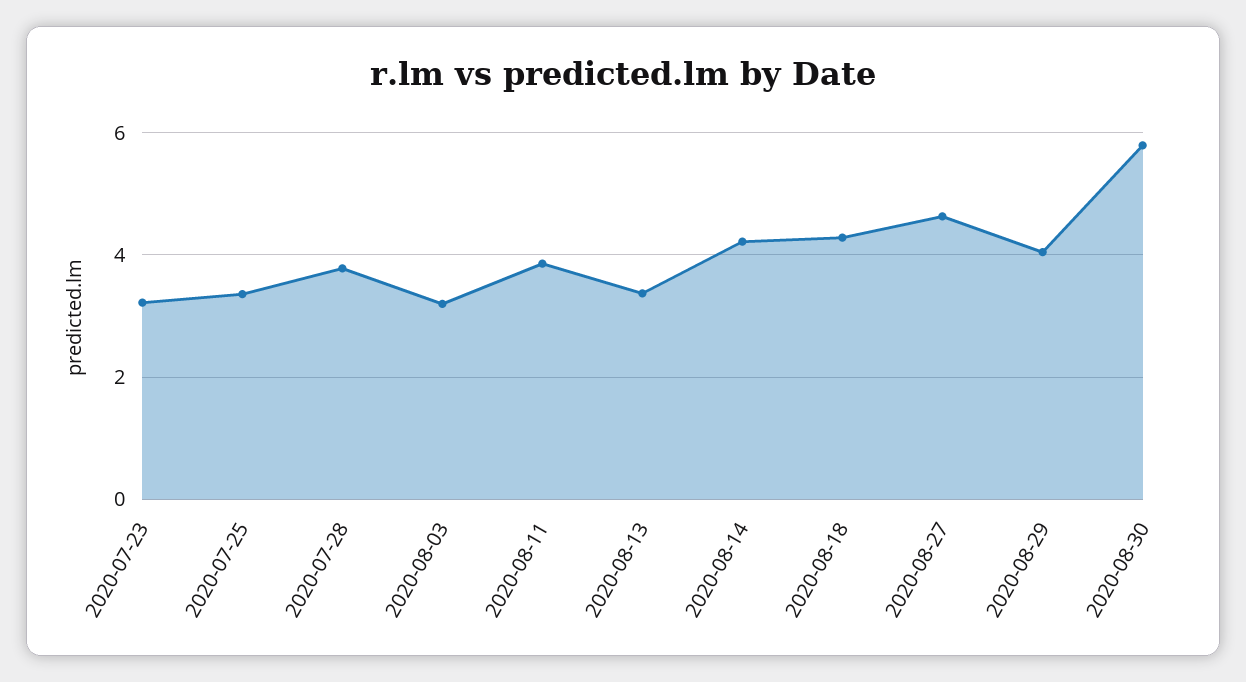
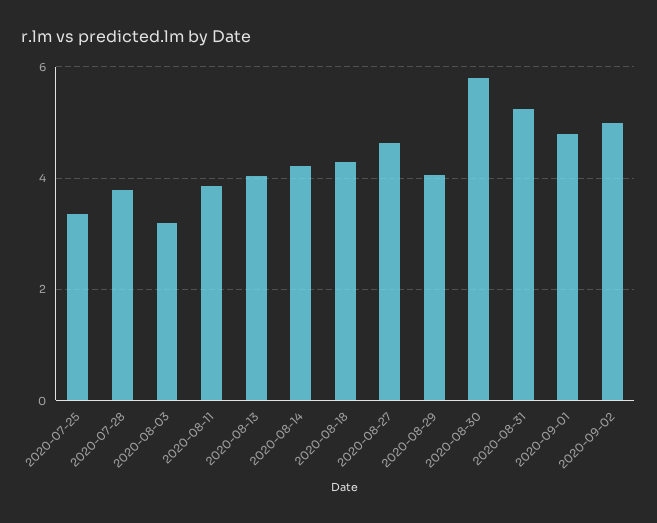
2020-07-23: 3.2 -> none
2020-08-13: 3.4 -> 4
2020-08-31: none -> 5.2
2020-09-01: none -> 4.8
2020-09-02: none -> 5

